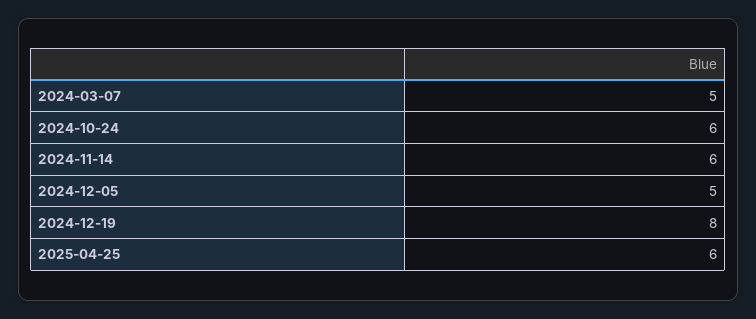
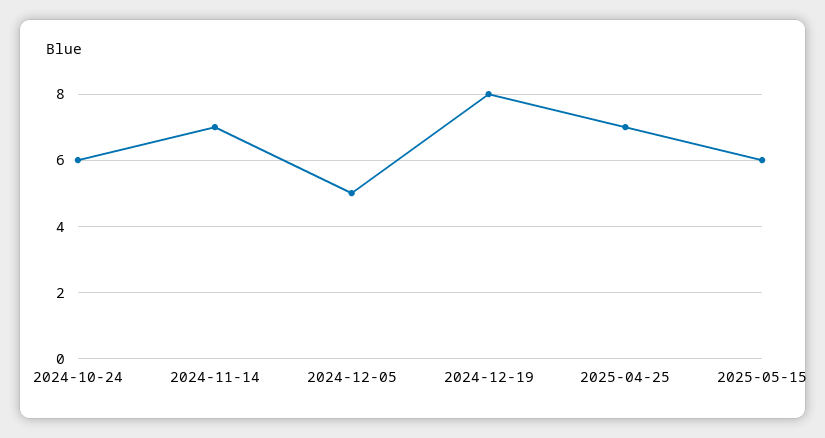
2024-03-07: 5 -> none
2024-11-14: 6 -> 7
2025-04-25: 6 -> 7
2025-05-15: none -> 6

